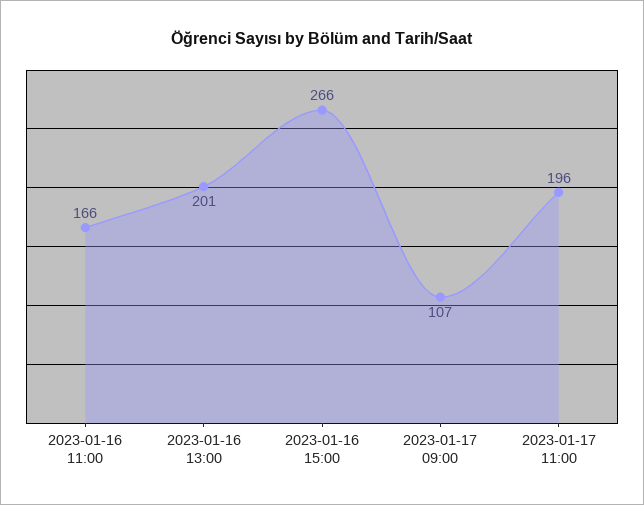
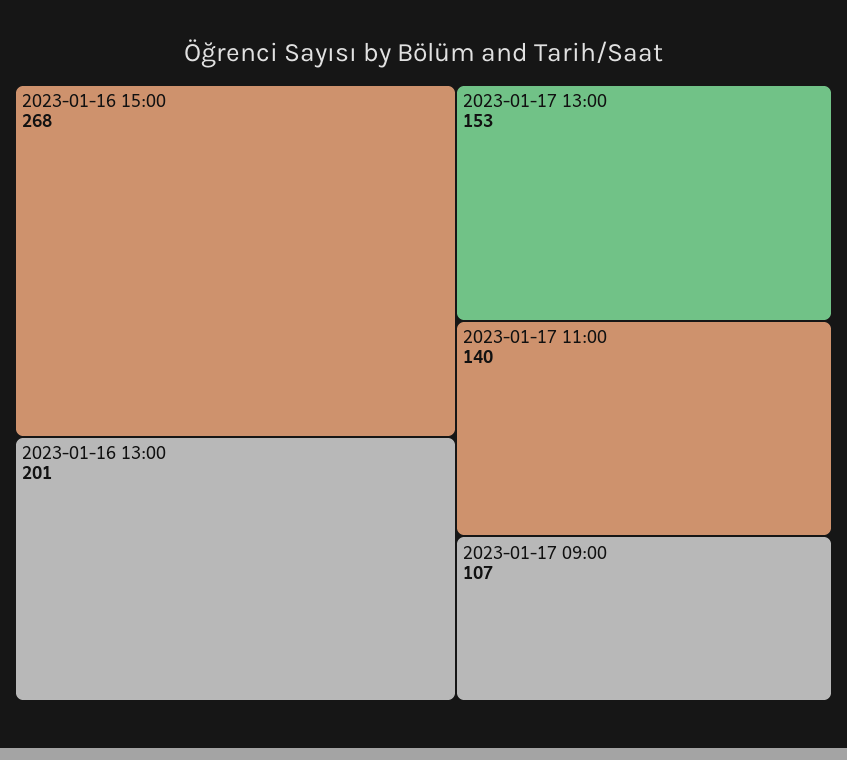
2023-01-16 11:00: 166 -> none
2023-01-16 15:00: 266 -> 268
2023-01-17 11:00: 196 -> 140
2023-01-17 13:00: none -> 153

